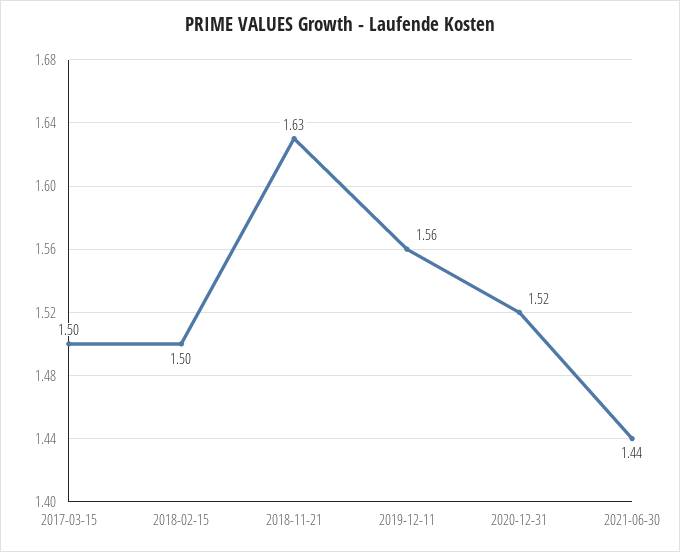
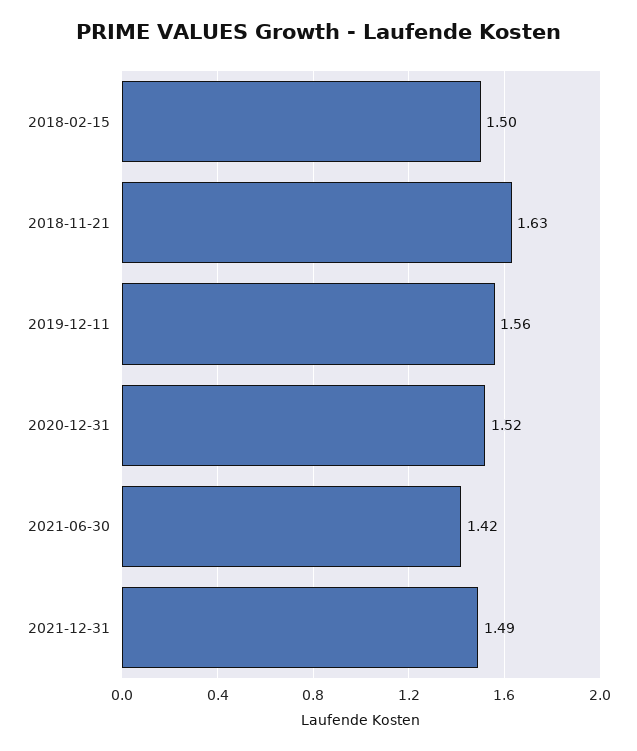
2017-03-15: 1.5 -> none
2021-06-30: 1.44 -> 1.42
2021-12-31: none -> 1.49

